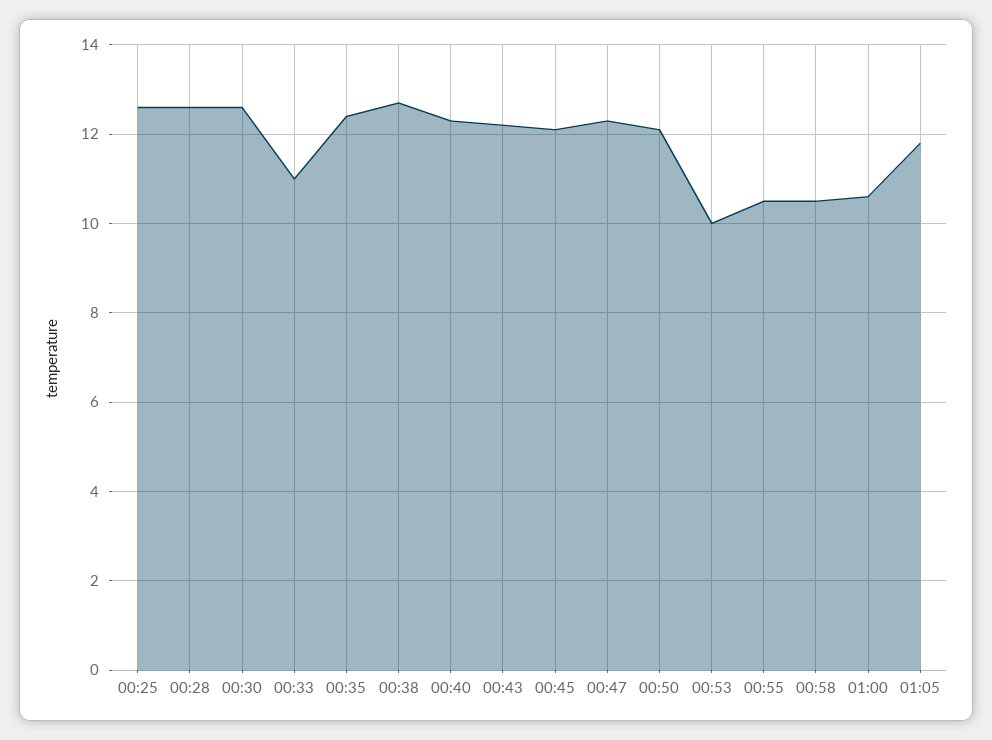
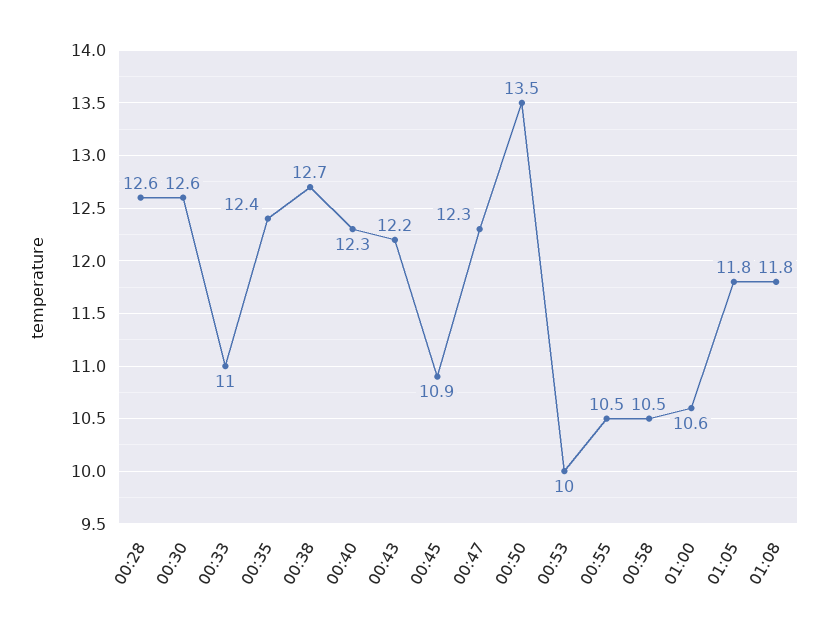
00:25: 12.5 -> none
00:45: 12 -> 10.9
00:50: 12 -> 13.5
01:08: none -> 11.8

